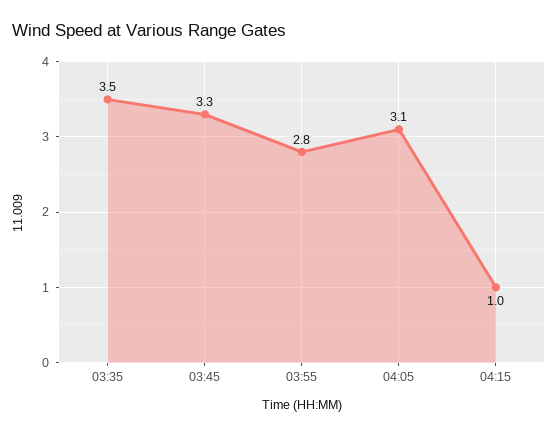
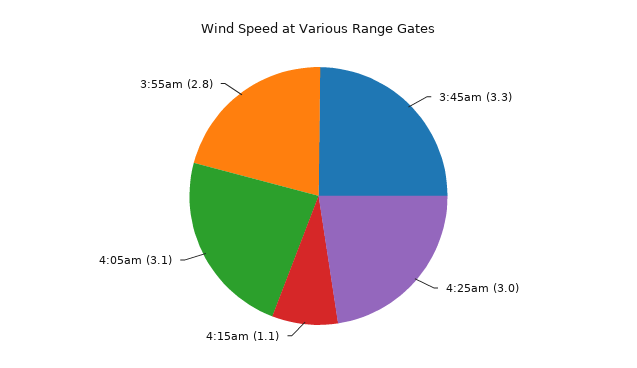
03:35: 3.5 -> none
04:15: 1 -> 1.1
4:25am: none -> 3

